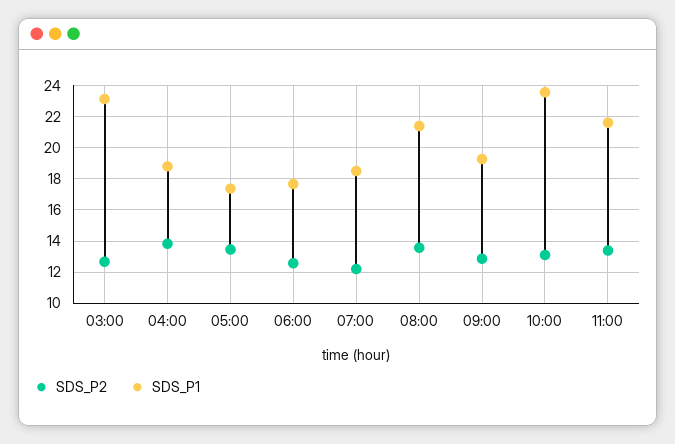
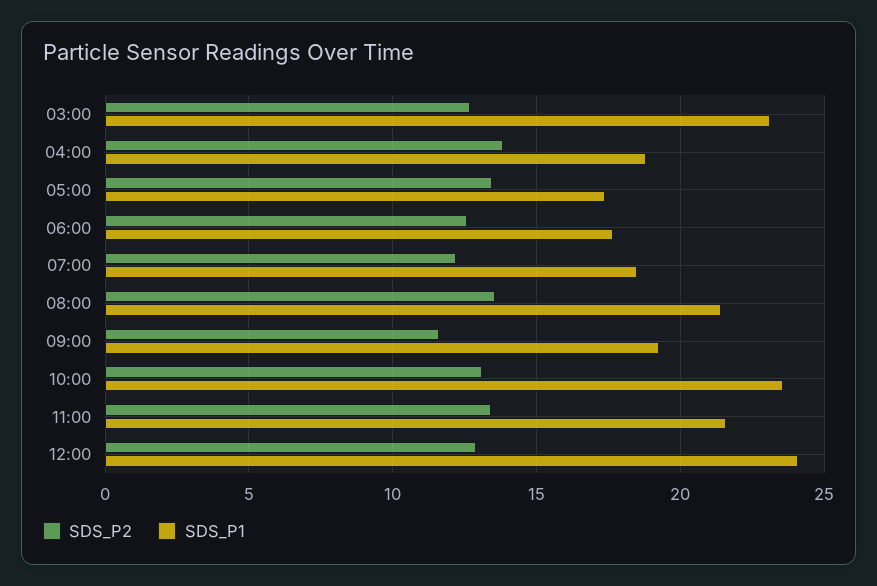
SDS_P2, 09:00: 13 -> 11.5
SDS_P2, 12:00: none -> 13
SDS_P1, 12:00: none -> 24

